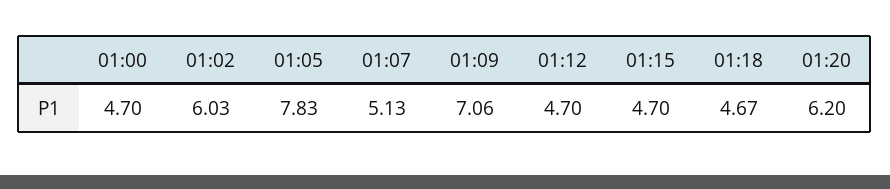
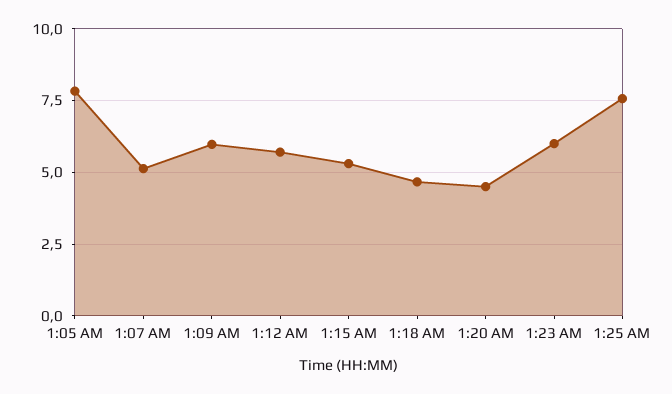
01:00: 4.7 -> none
01:02: 6.03 -> none
01:09: 7.06 -> 6
01:12: 4.7 -> 5.75
01:15: 4.7 -> 5.25
01:20: 6.2 -> 4.5
1:23 AM: none -> 6
1:25 AM: none -> 7.5

